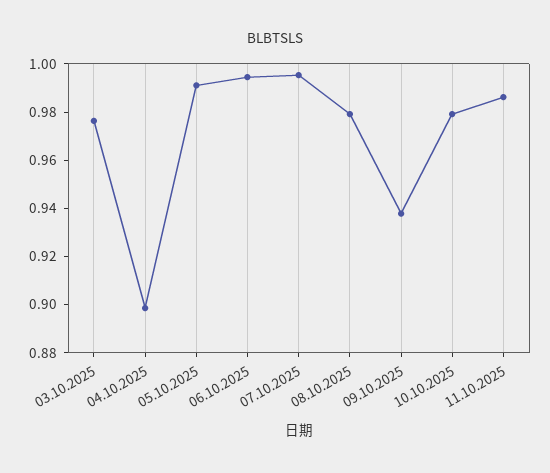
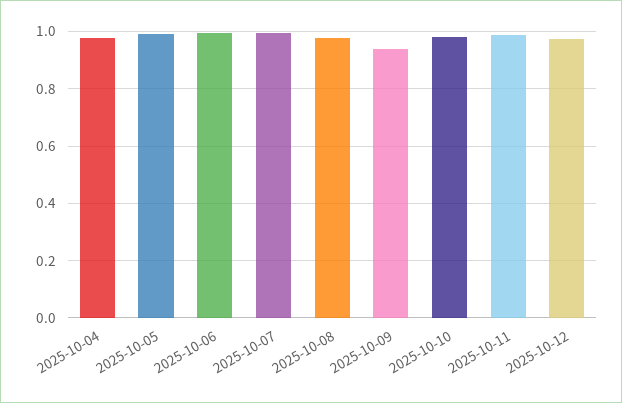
03.10.2025: 0.975 -> none
04.10.2025: 0.9 -> 0.975
2025-10-12: none -> 0.975

